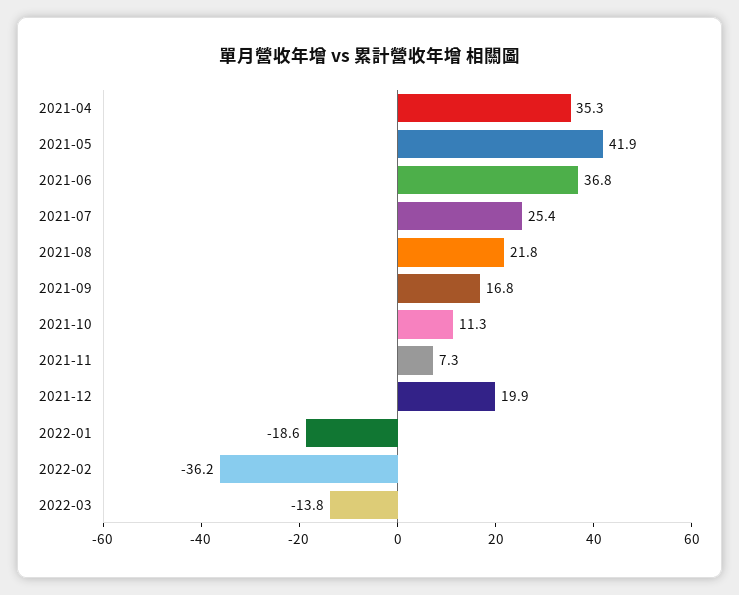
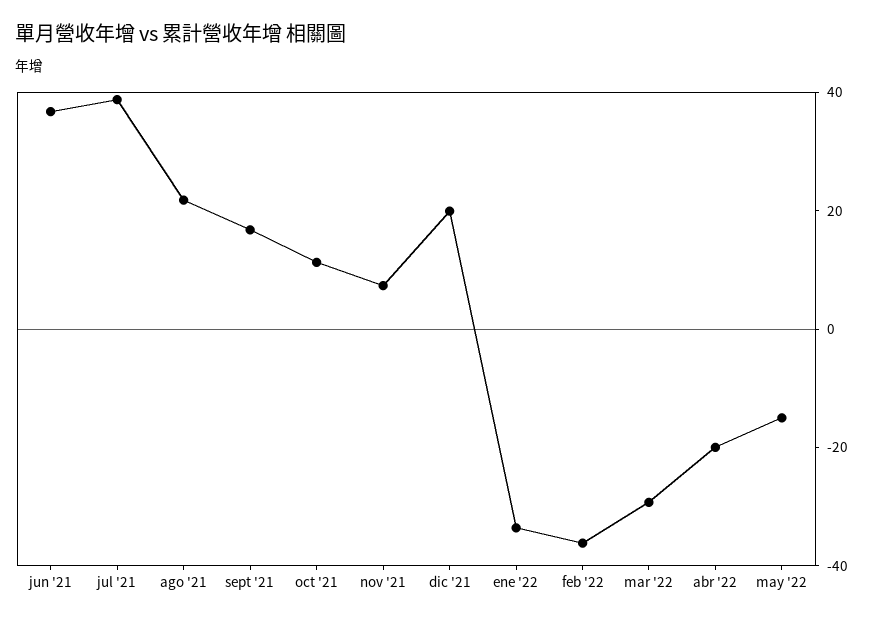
2021-04: 35.3 -> none
2021-05: 41.9 -> none
2021-07: 25.4 -> 40
2022-01: -18.6 -> -35
2022-03: -13.8 -> -30
abr '22: none -> -20
may '22: none -> -15

